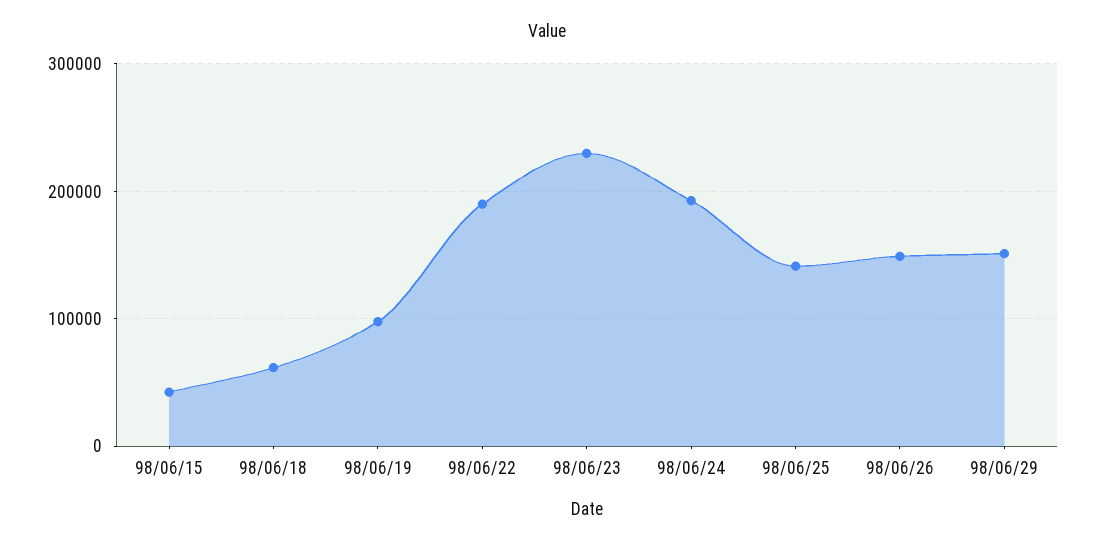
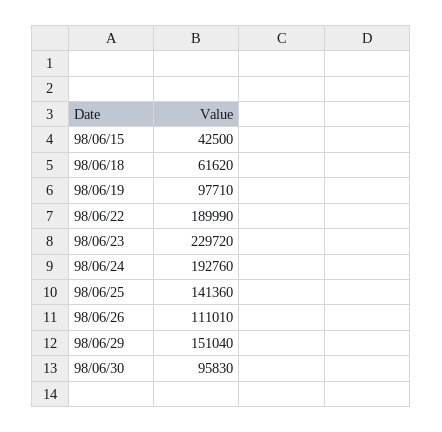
98/06/26: 150000 -> 111010
98/06/30: none -> 95830

